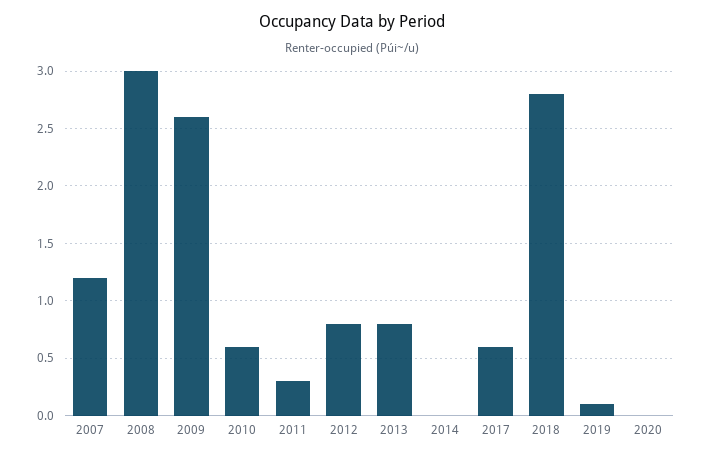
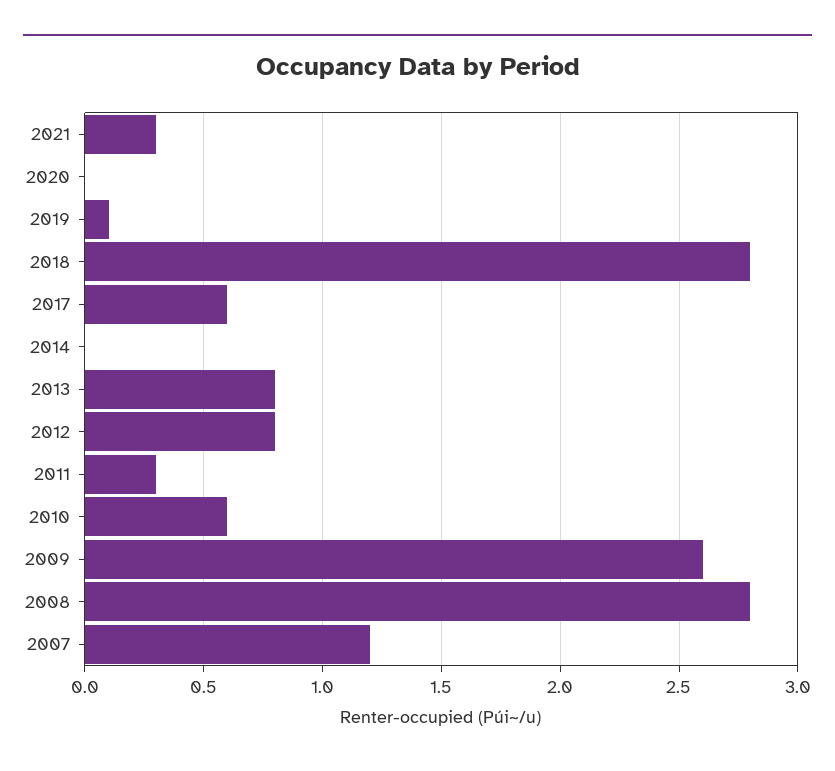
2008: 3 -> 2.8
2021: none -> 0.3

